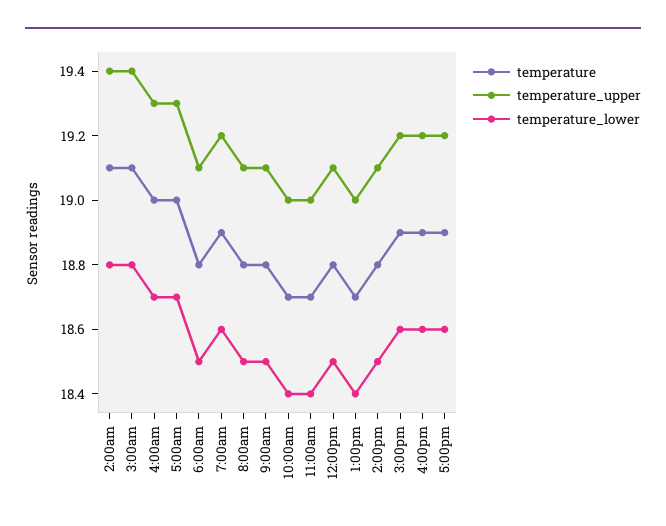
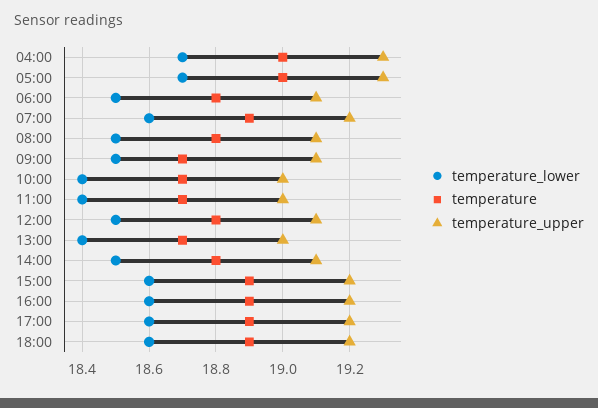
temperature, 2:00am: 19.1 -> none
temperature_upper, 2:00am: 19.4 -> none
temperature_lower, 2:00am: 18.8 -> none
temperature, 3:00am: 19.1 -> none
temperature_upper, 3:00am: 19.4 -> none
temperature_lower, 3:00am: 18.8 -> none
temperature, 9:00am: 18.8 -> 18.7
temperature_lower, 18:00: none -> 18.6
temperature, 18:00: none -> 18.9
temperature_upper, 18:00: none -> 19.2

